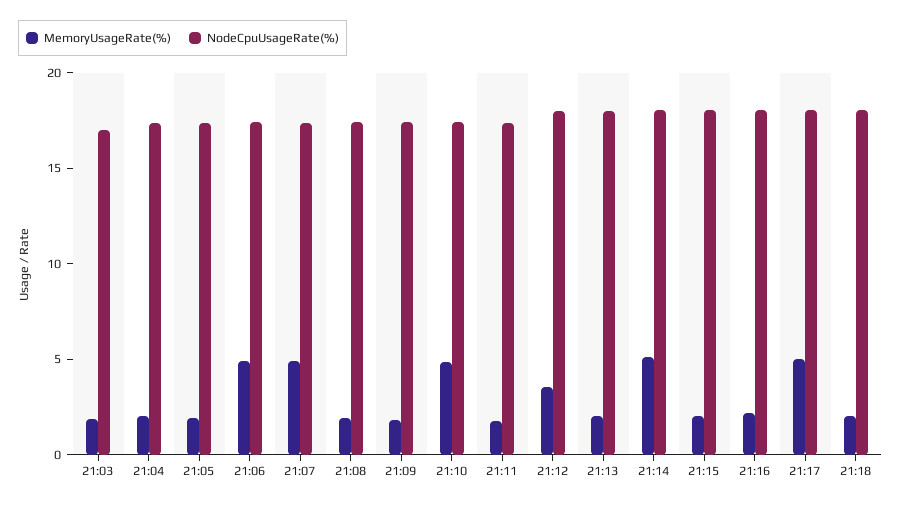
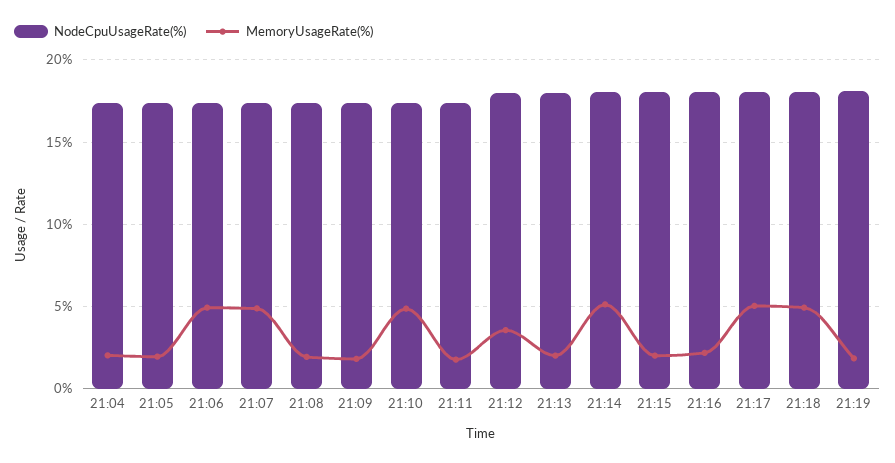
MemoryUsageRate(%), 21:03: 2 -> none
NodeCpuUsageRate(%), 21:03: 17 -> none
MemoryUsageRate(%), 21:18: 2 -> 5
NodeCpuUsageRate(%), 21:19: none -> 18
MemoryUsageRate(%), 21:19: none -> 2

